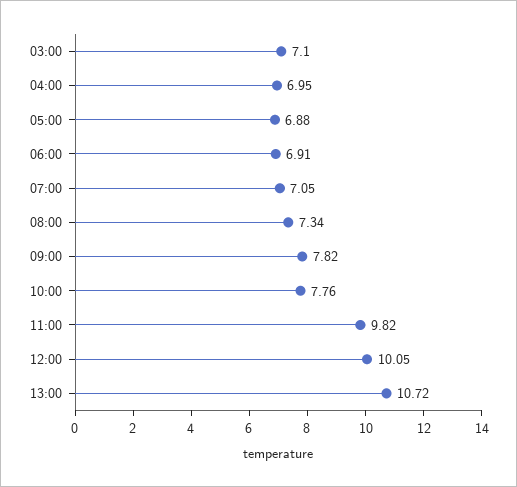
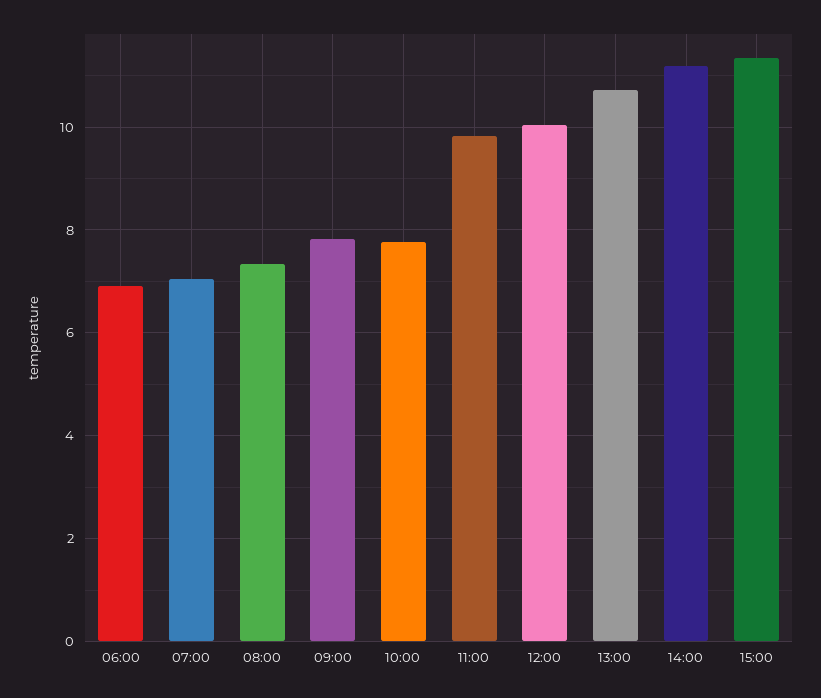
03:00: 7.1 -> none
04:00: 6.95 -> none
05:00: 6.88 -> none
14:00: none -> 11.2
15:00: none -> 11.4

